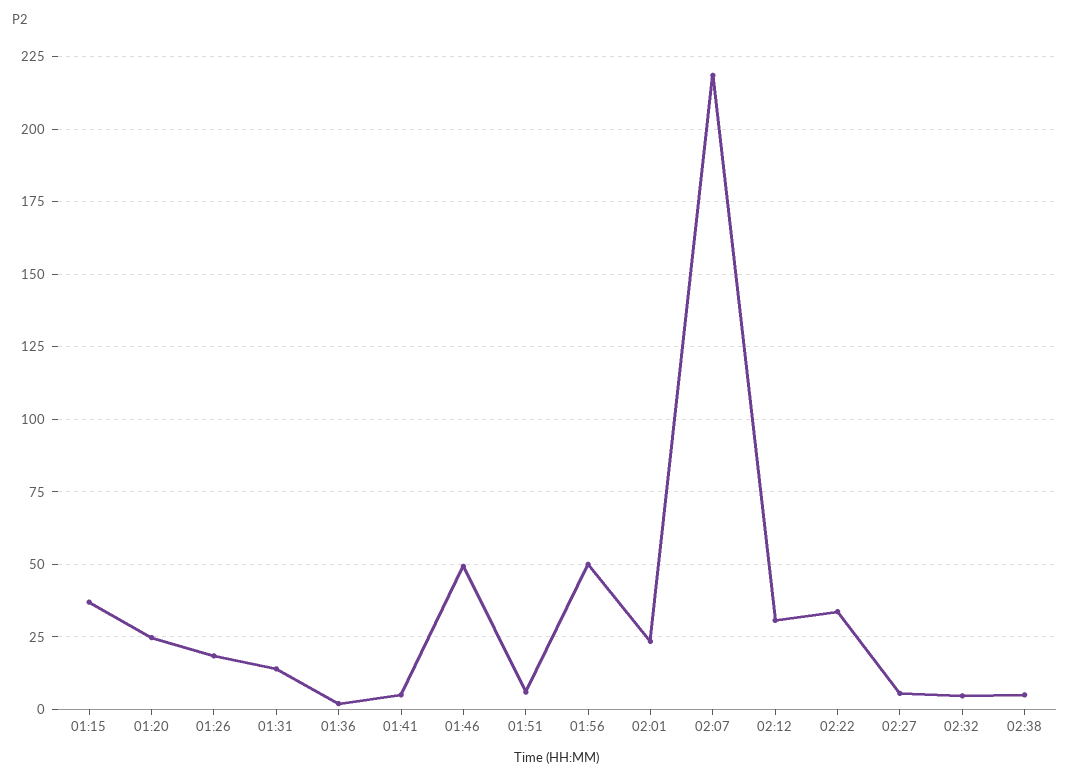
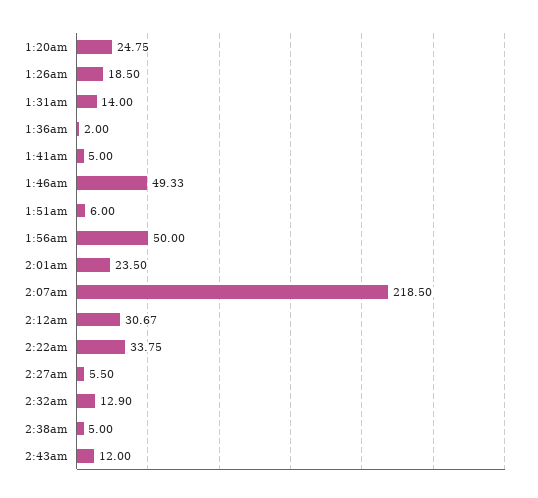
01:15: 37.5 -> none
02:32: 5 -> 12.9
2:43am: none -> 12

